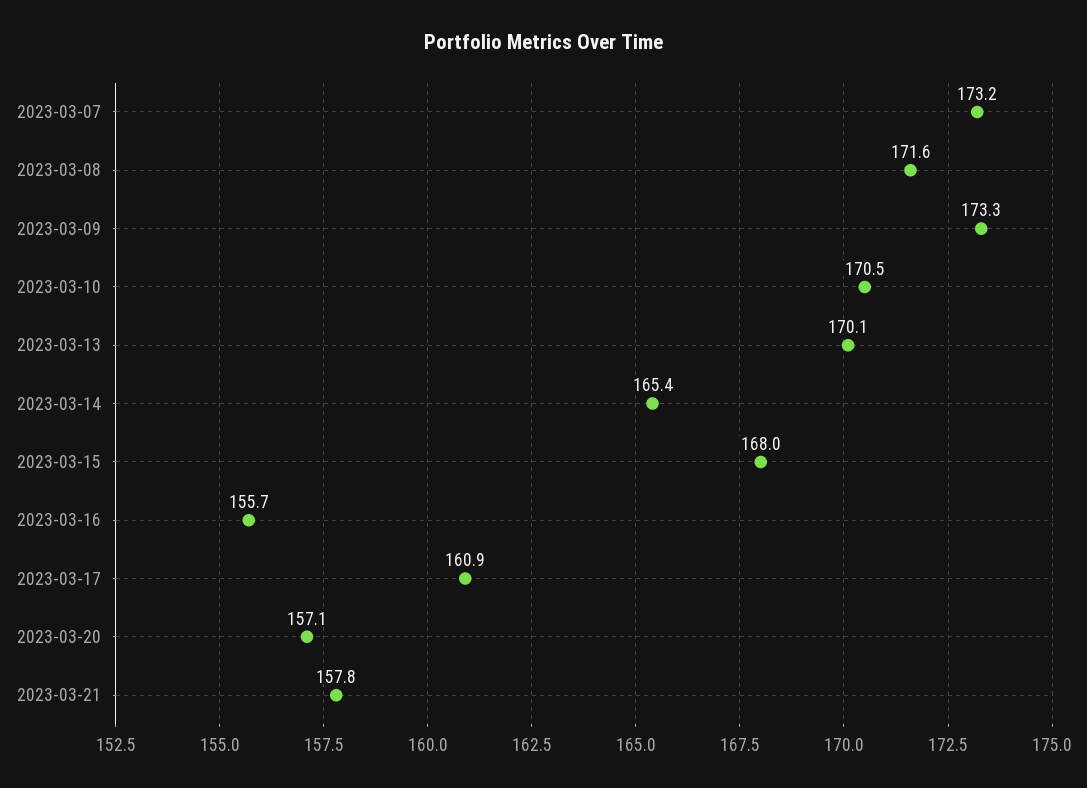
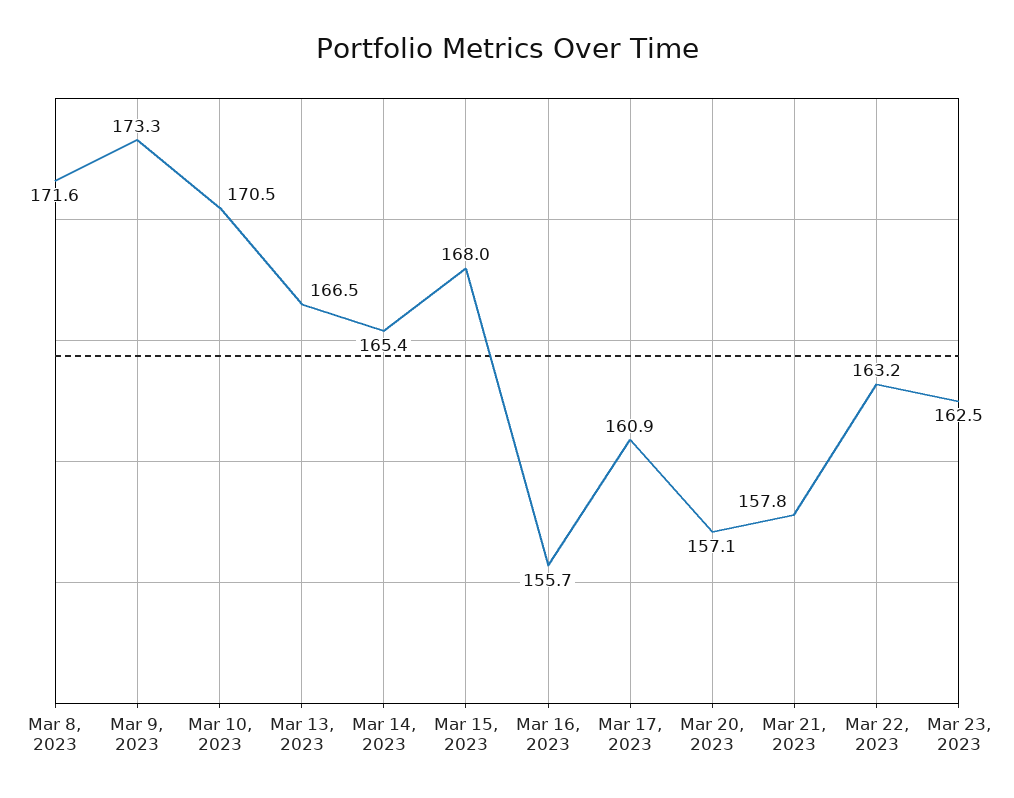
2023-03-07: 173.2 -> none
2023-03-13: 170.1 -> 166.5
Mar 22, 2023: none -> 163.2
Mar 23, 2023: none -> 162.5

